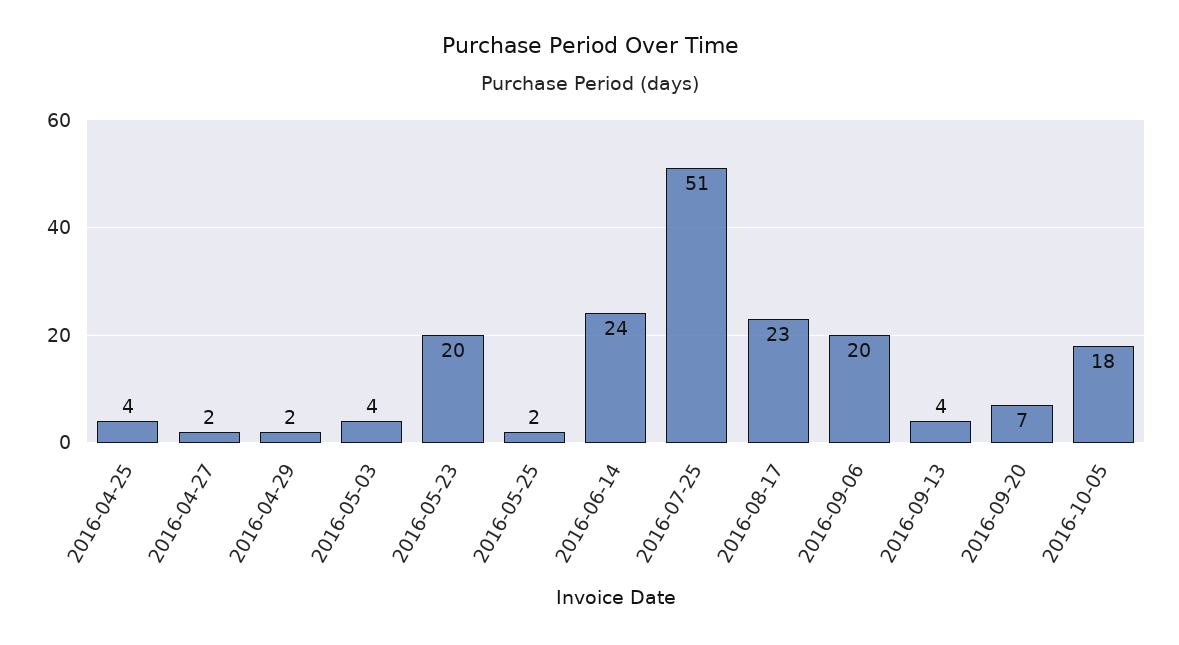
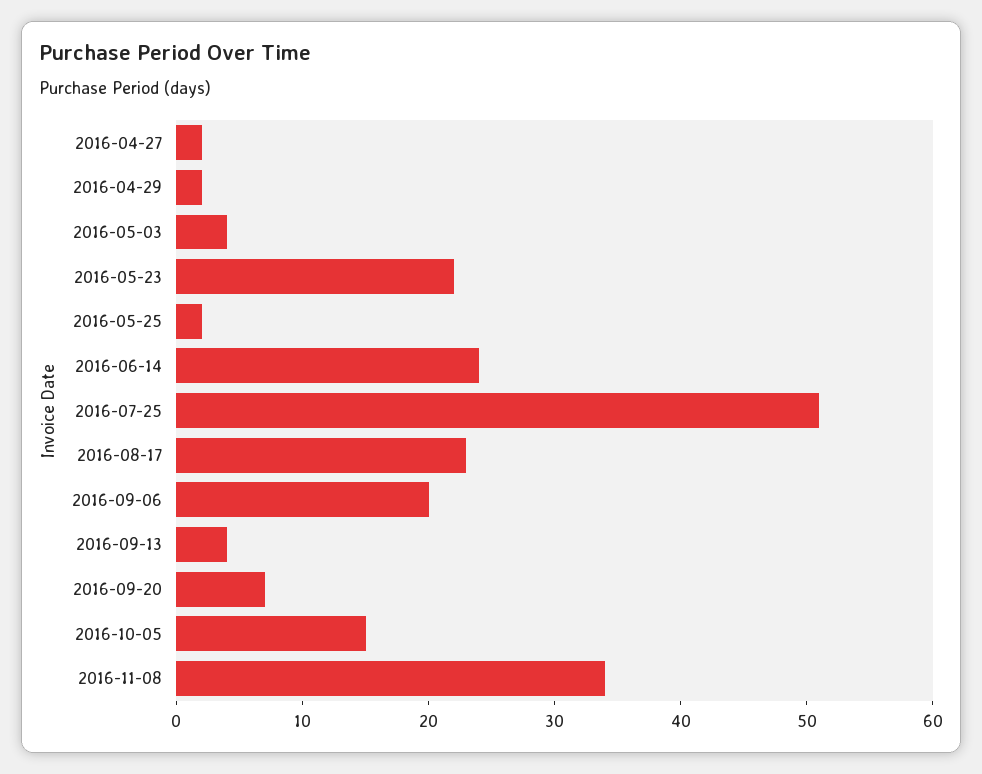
2016-04-25: 4 -> none
2016-05-23: 20 -> 22
2016-10-05: 18 -> 15
2016-11-08: none -> 34

